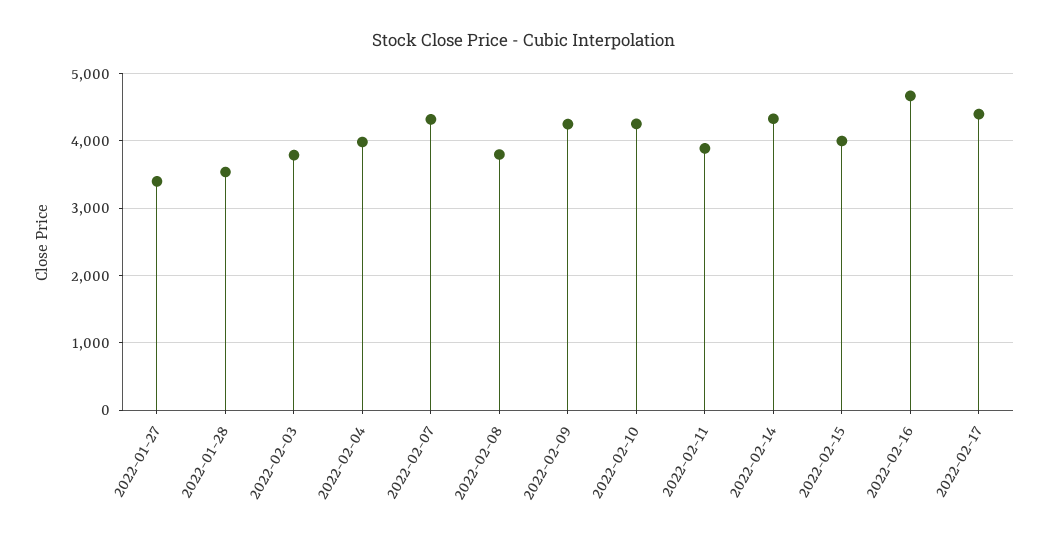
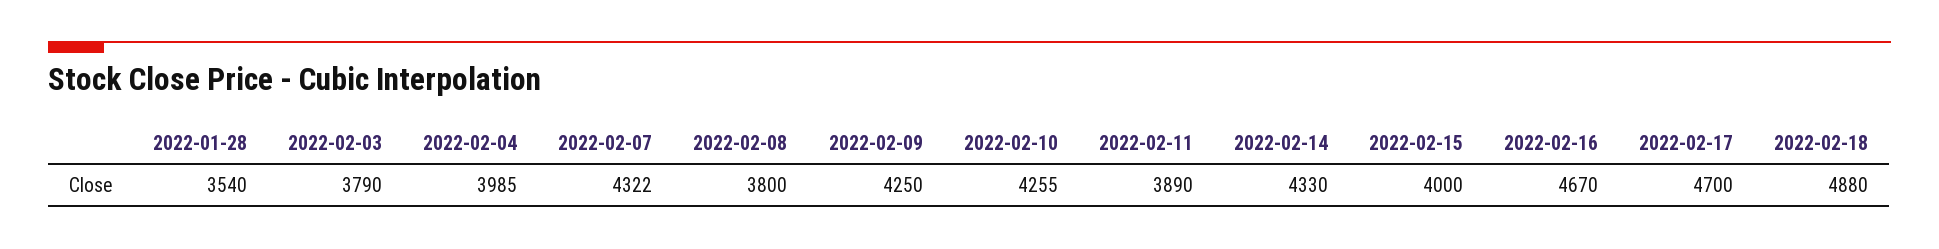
2022-01-27: 3400 -> none
2022-02-17: 4400 -> 4700
2022-02-18: none -> 4880

